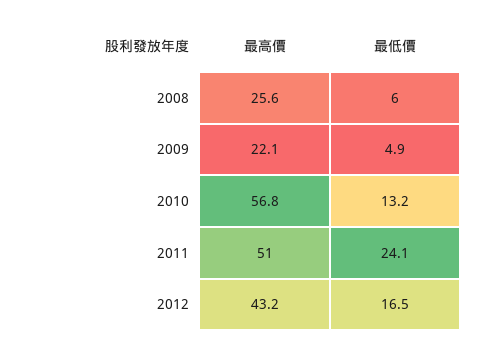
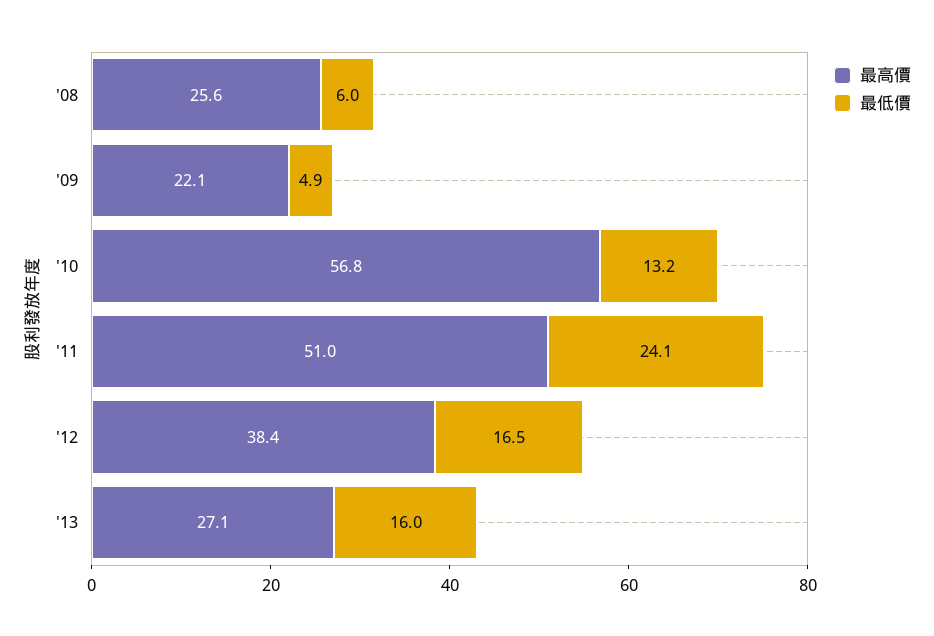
最高價, 2012: 43.2 -> 38.4
最高價, '13: none -> 27.1
最低價, '13: none -> 16

